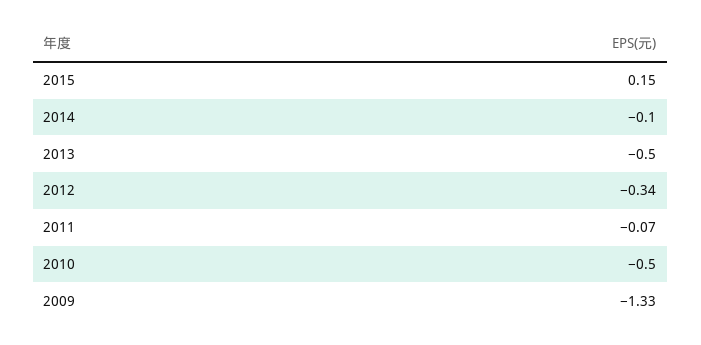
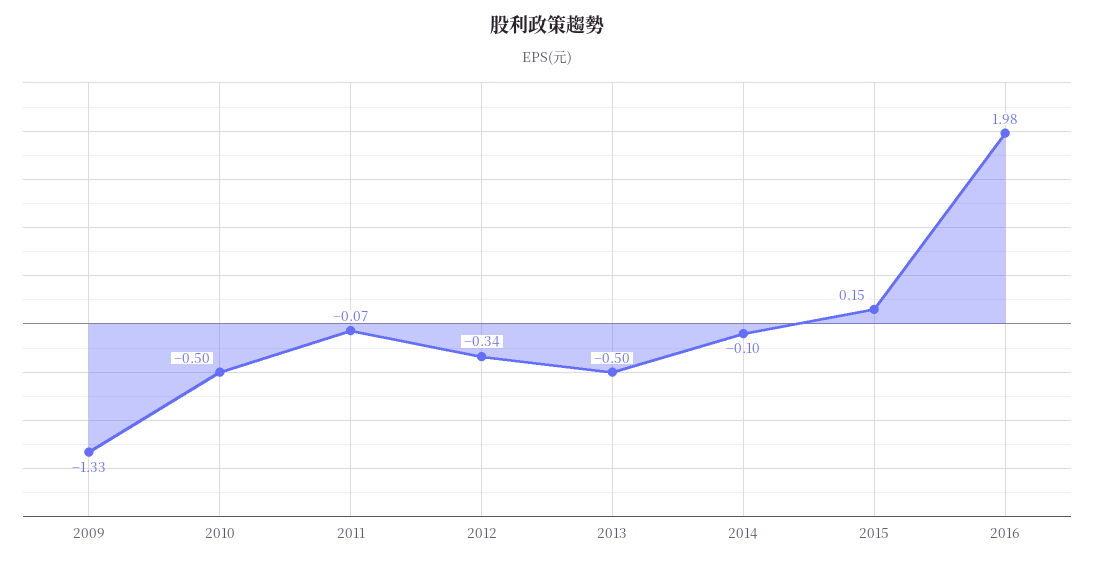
2016: none -> 1.98

